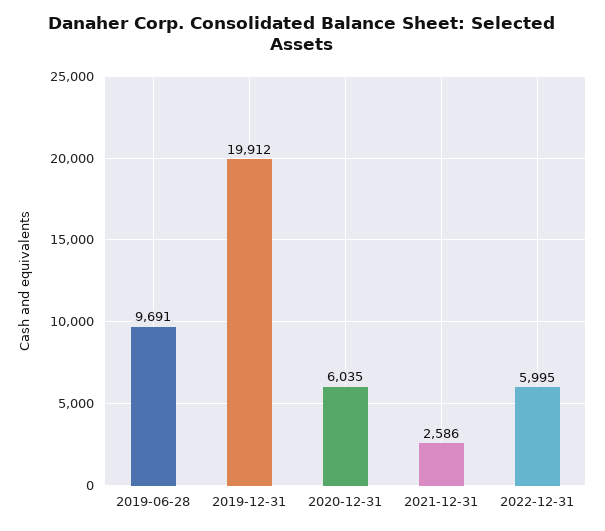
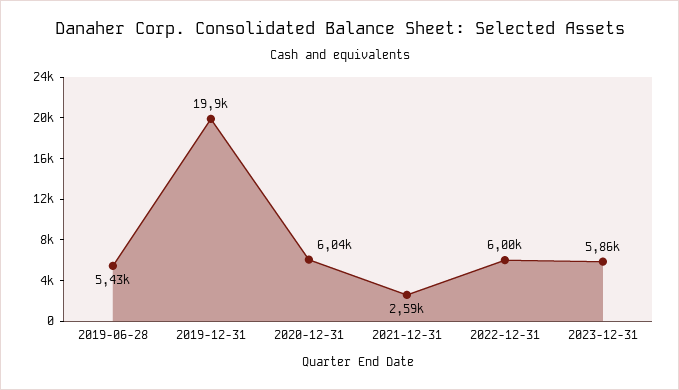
2019-06-28: 9691 -> 5430
2023-12-31: none -> 5860

